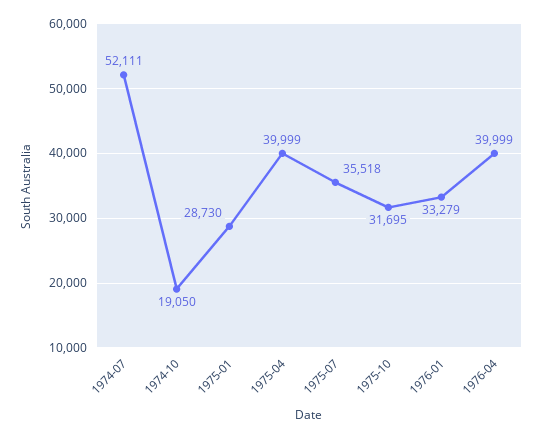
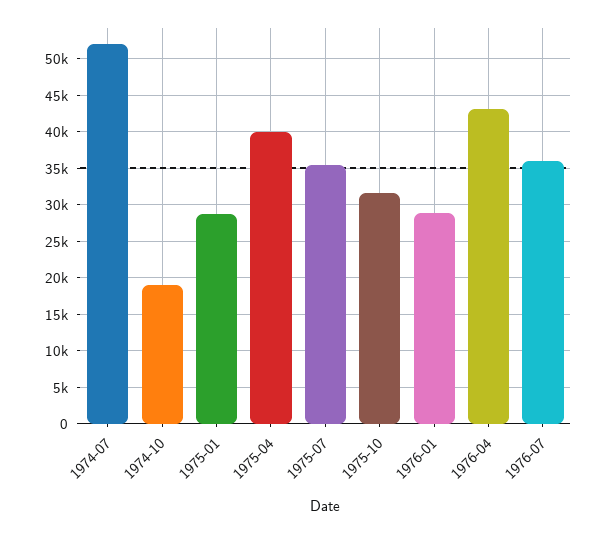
1976-01: 33279 -> 29000
1976-04: 39999 -> 43000
1976-07: none -> 36000

